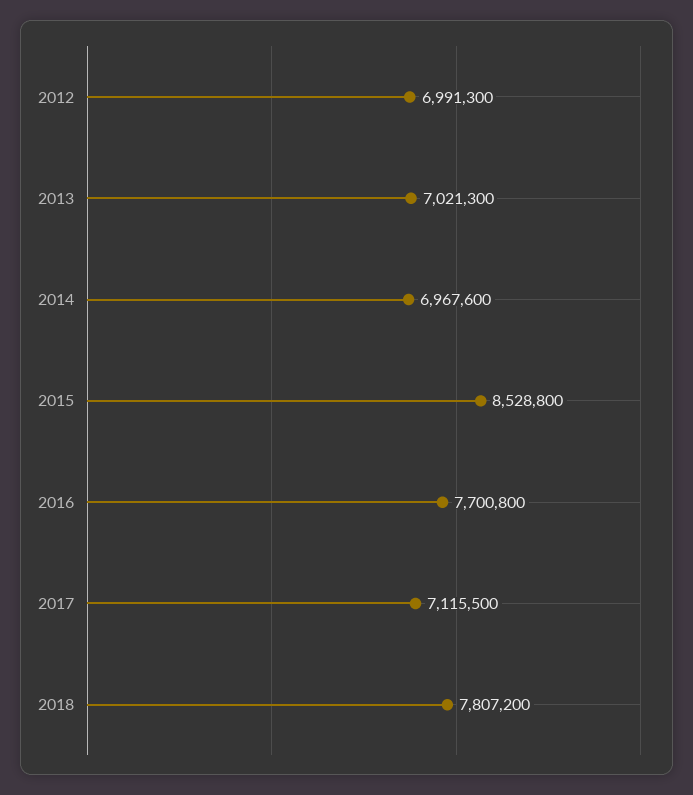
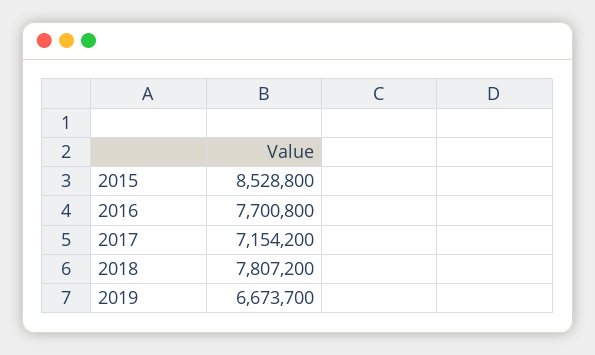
2012: 6991300 -> none
2013: 7021300 -> none
2014: 6967600 -> none
2017: 7115500 -> 7154200
2019: none -> 6673700

